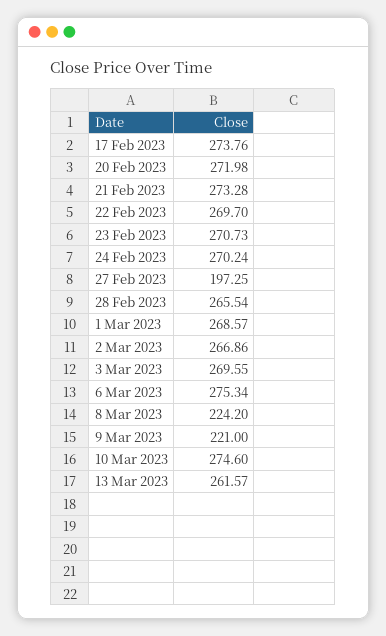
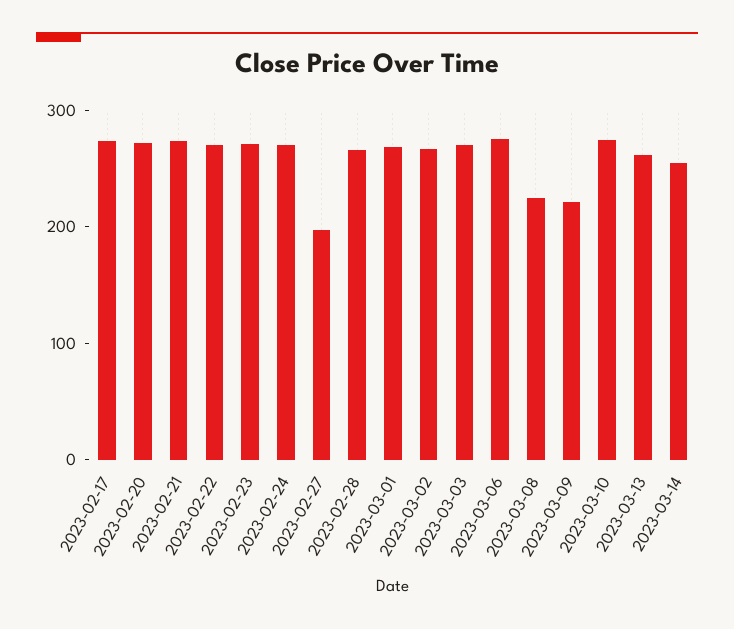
2023-03-14: none -> 260

